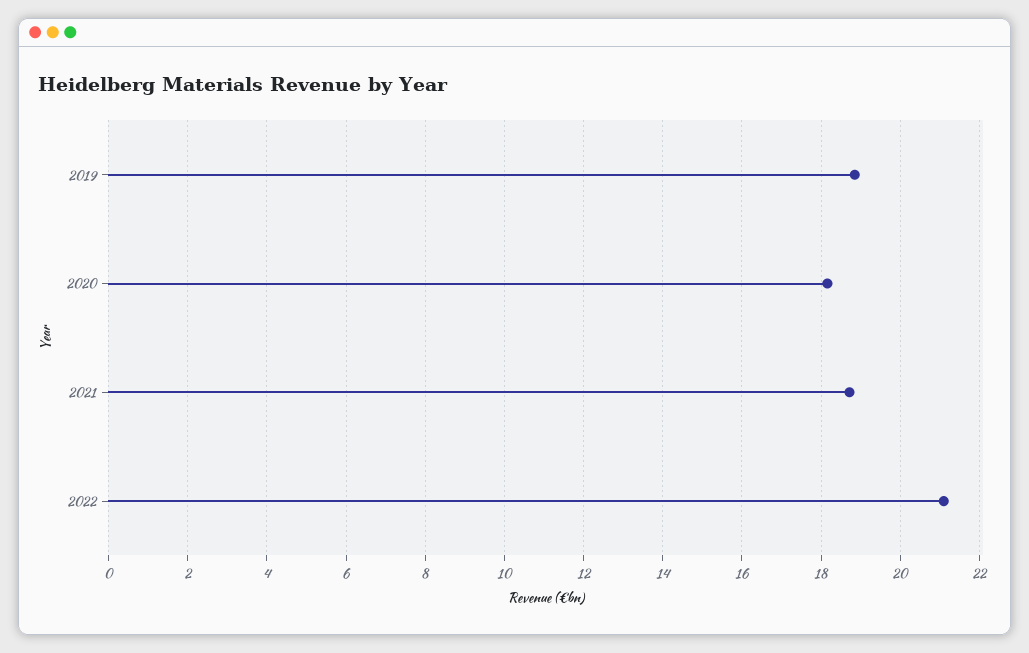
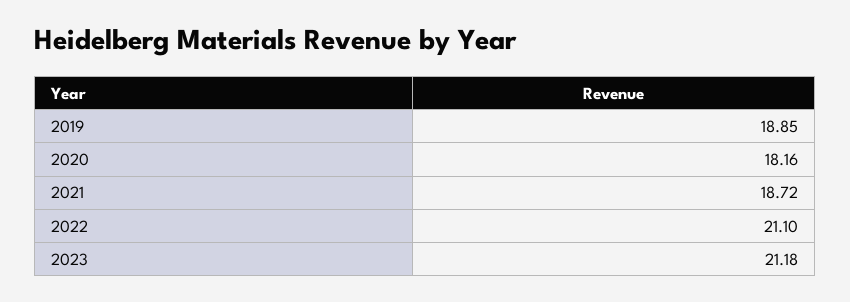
2023: none -> 21.18

